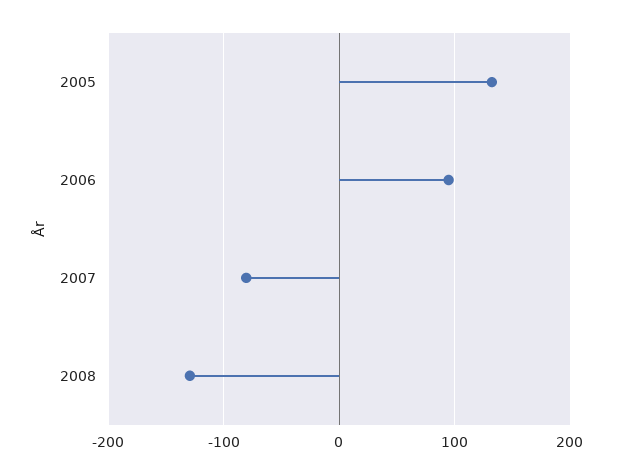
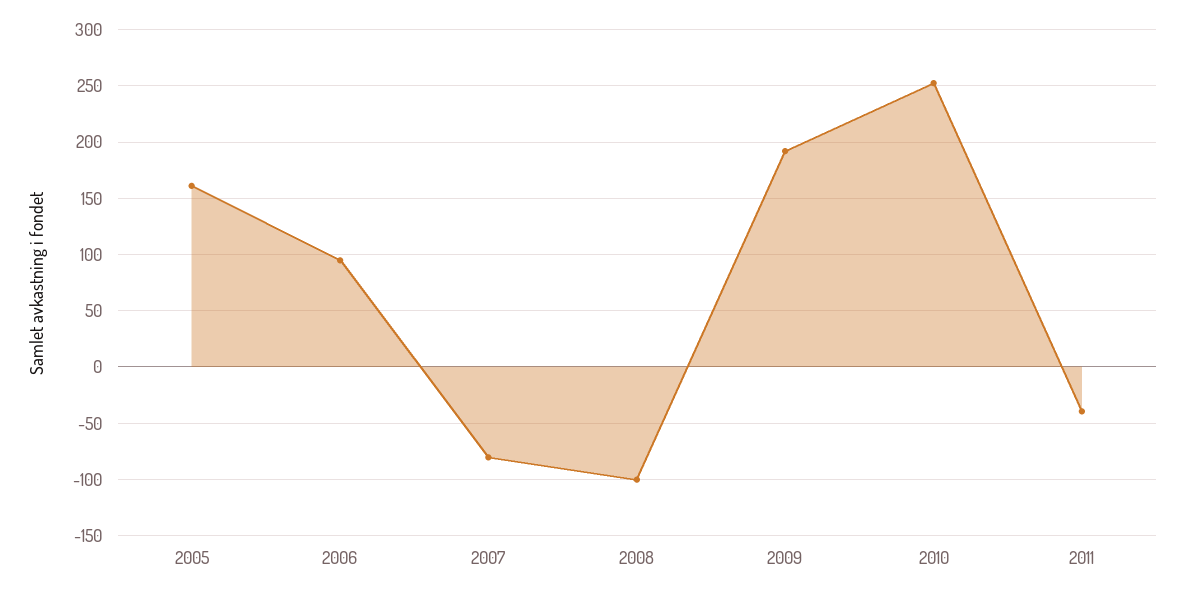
2005: 130 -> 160
2008: -130 -> -100
2009: none -> 190
2010: none -> 250
2011: none -> -40

